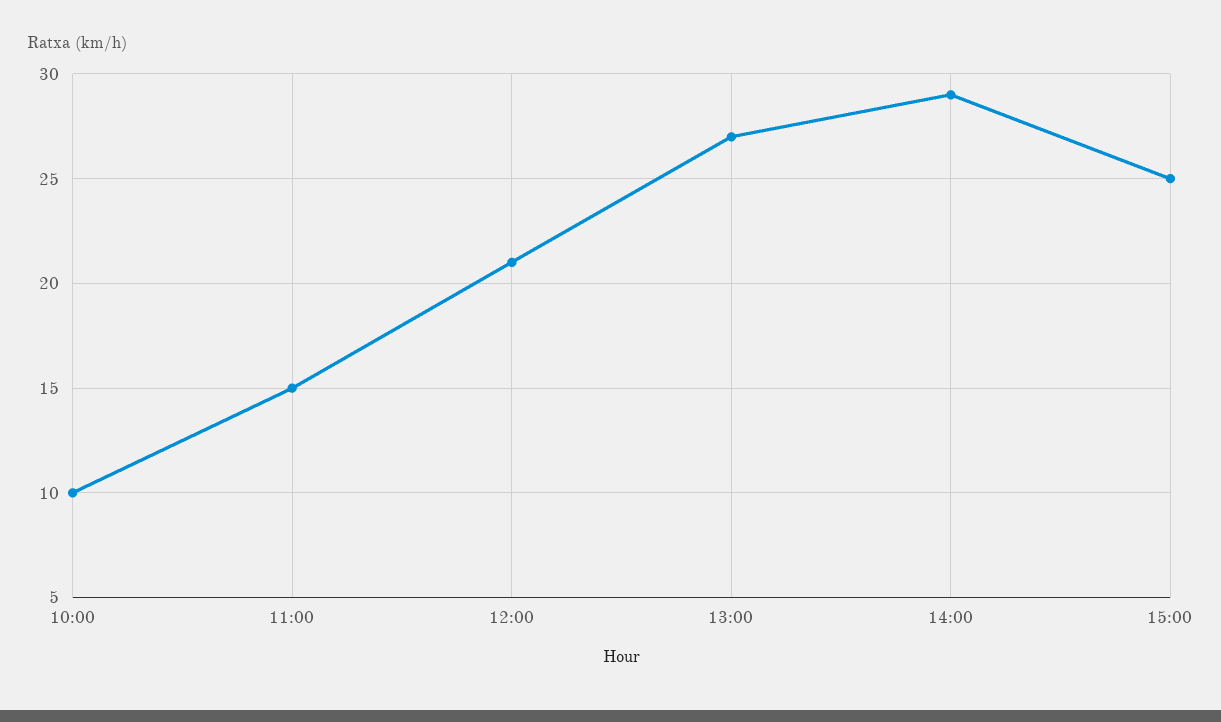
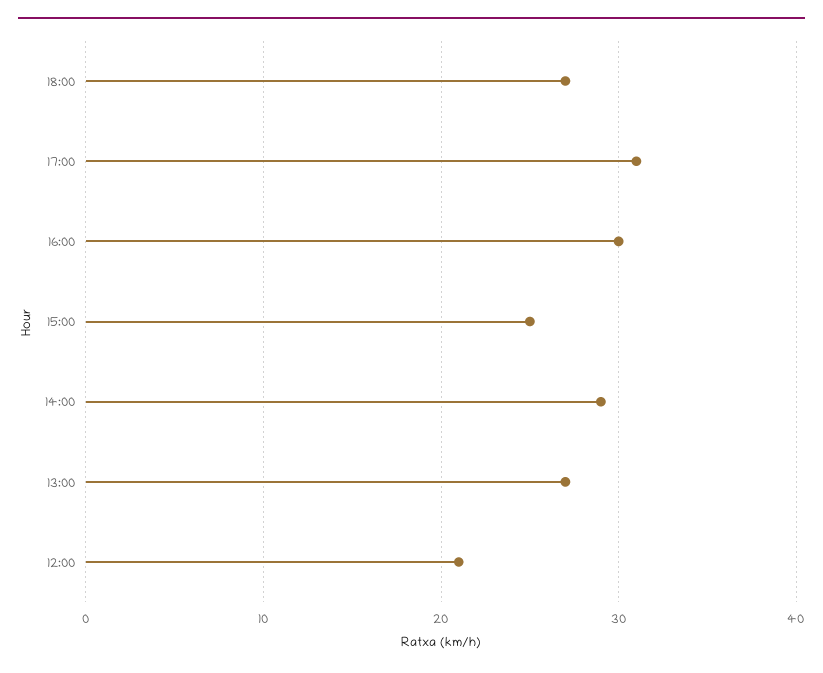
10:00: 10 -> none
11:00: 15 -> none
18:00: none -> 27
17:00: none -> 31
16:00: none -> 30

